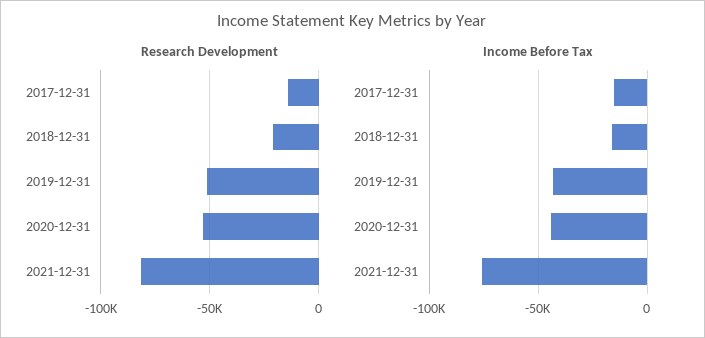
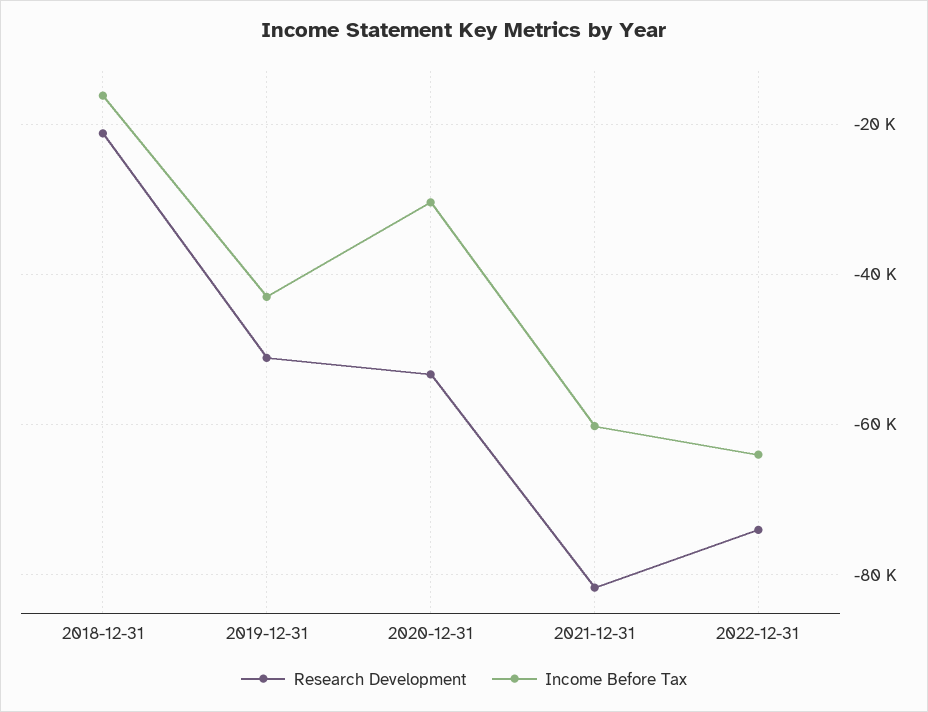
Research Development, 2017-12-31: -15000 -> none
Income Before Tax, 2017-12-31: -15000 -> none
Income Before Tax, 2020-12-31: -45000 -> -30000
Income Before Tax, 2021-12-31: -75000 -> -60000
Research Development, 2022-12-31: none -> -74000
Income Before Tax, 2022-12-31: none -> -64000

